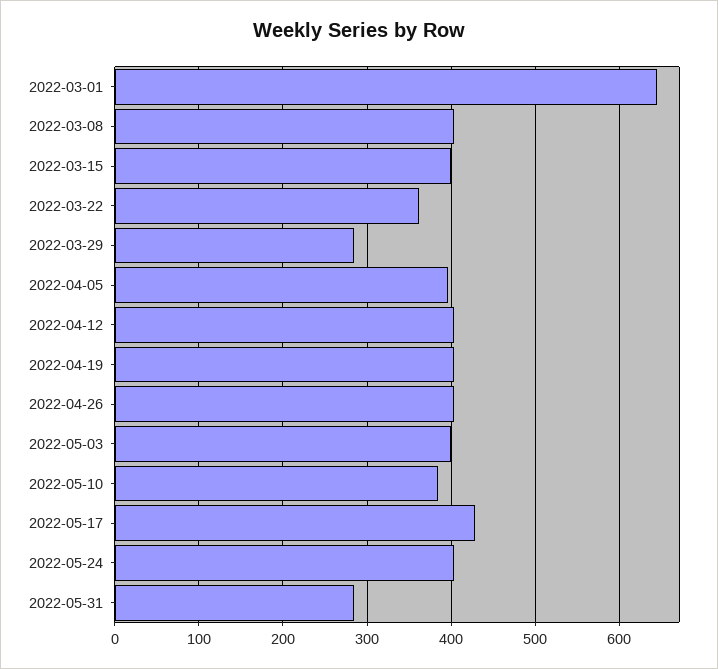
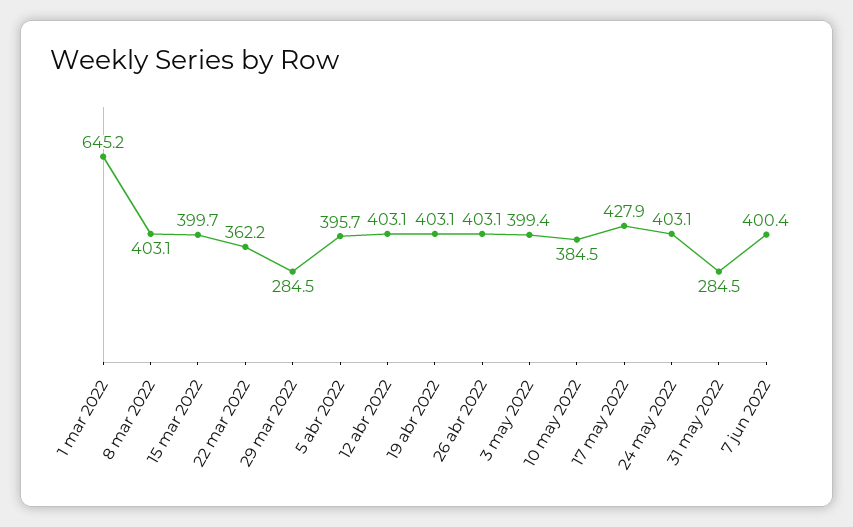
7 jun 2022: none -> 400.4

